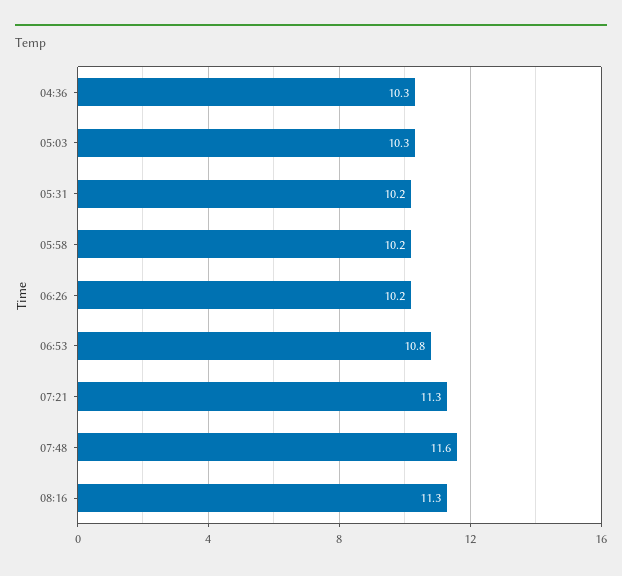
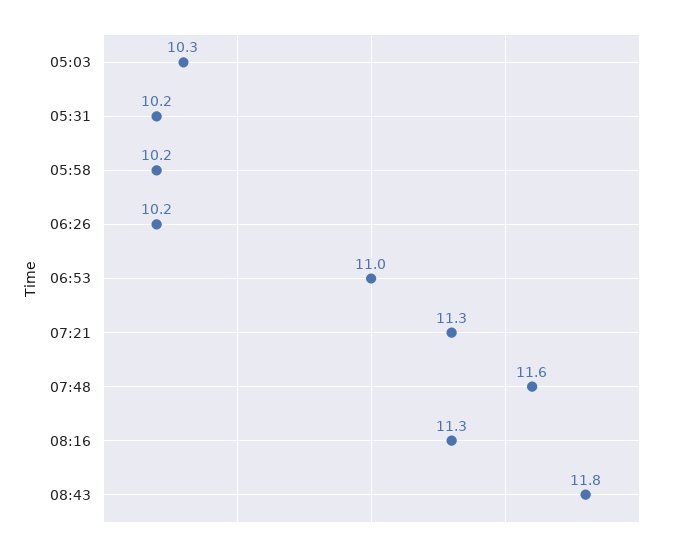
04:36: 10.3 -> none
06:53: 10.8 -> 11
08:43: none -> 11.8

